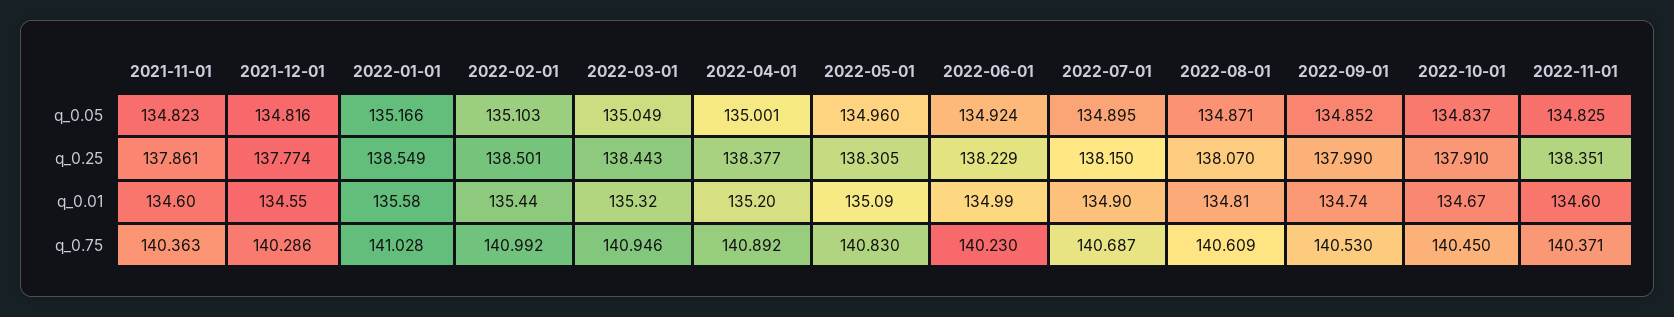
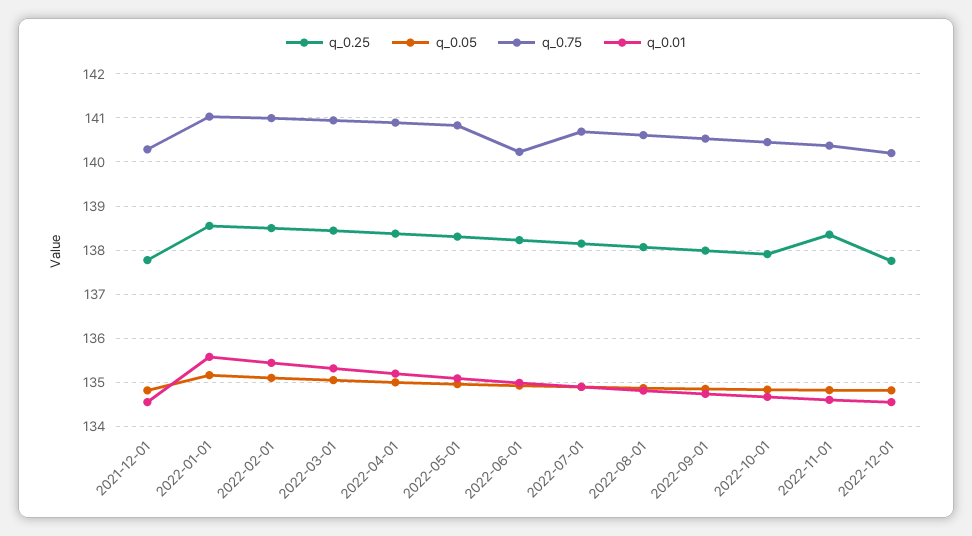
q_0.05, 2021-11-01: 134.823 -> none
q_0.25, 2021-11-01: 137.861 -> none
q_0.01, 2021-11-01: 134.6 -> none
q_0.75, 2021-11-01: 140.363 -> none
q_0.25, 2022-12-01: none -> 137.8
q_0.05, 2022-12-01: none -> 134.8
q_0.75, 2022-12-01: none -> 140.2
q_0.01, 2022-12-01: none -> 134.6

